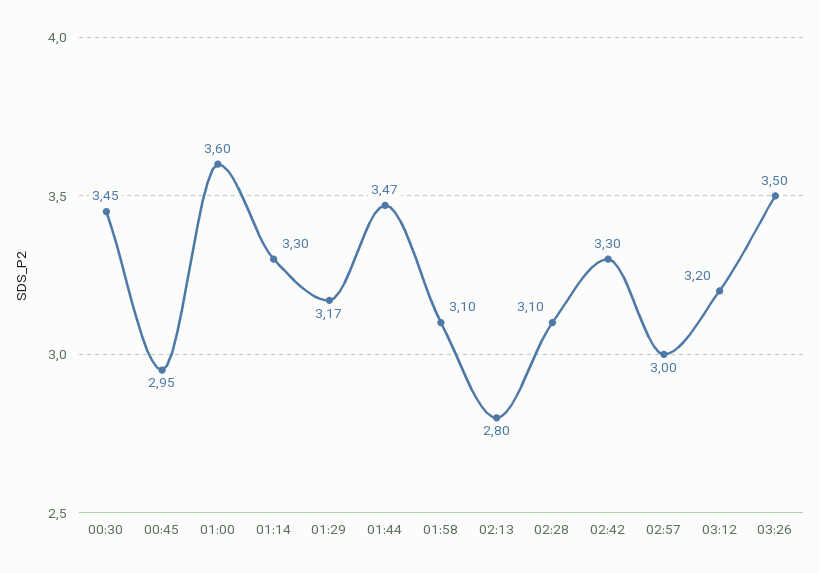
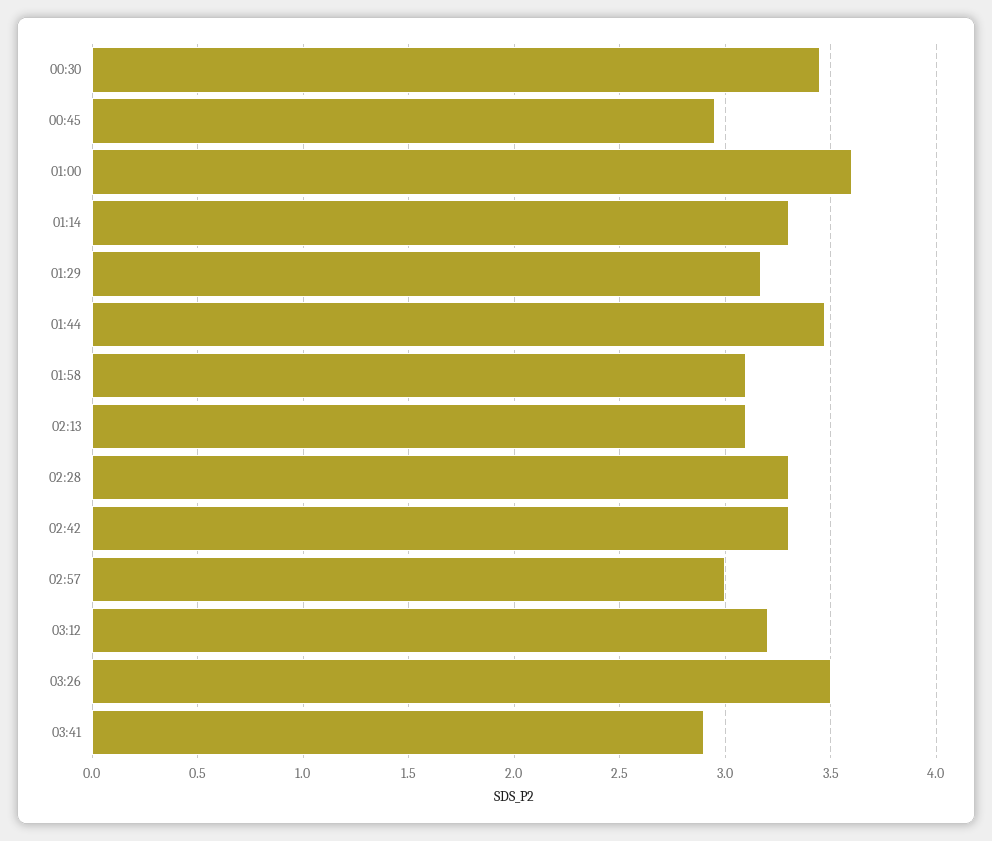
02:13: 2.8 -> 3.1
02:28: 3.1 -> 3.3
03:41: none -> 2.9

